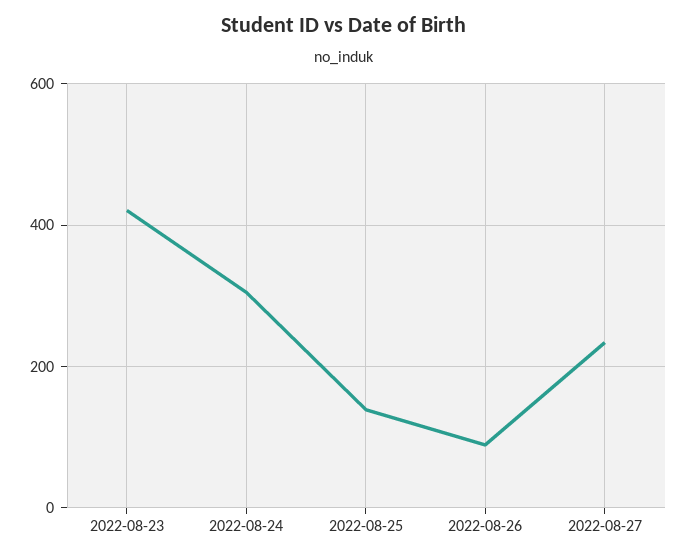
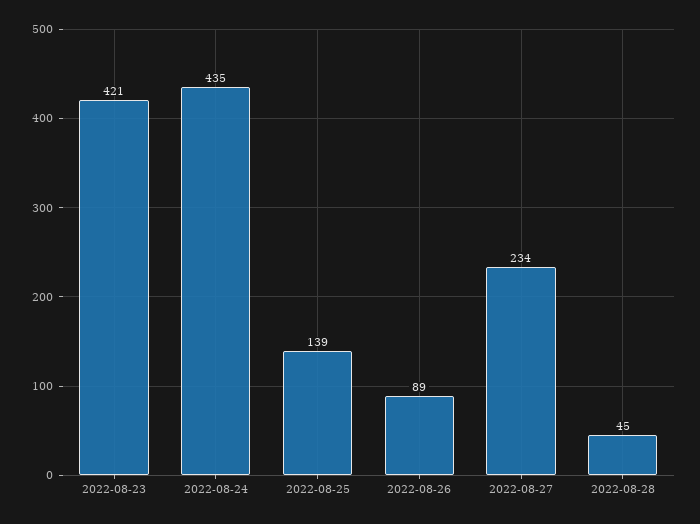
2022-08-24: 300 -> 435
2022-08-28: none -> 45

